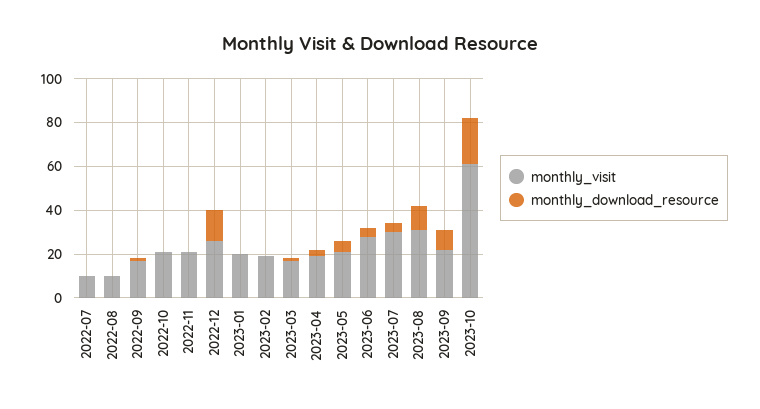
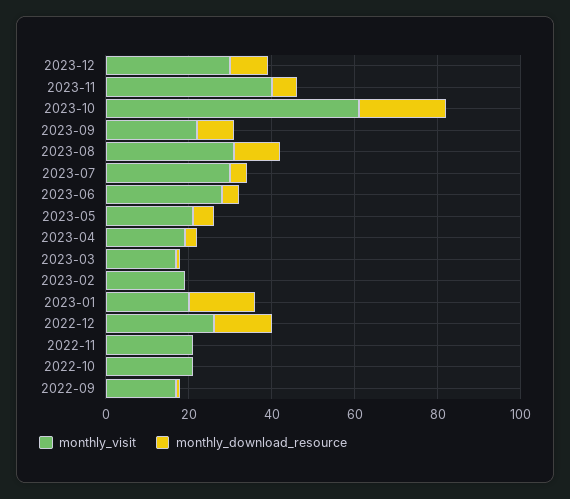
monthly_visit, 2022-07: 10 -> none
monthly_download_resource, 2022-07: 0 -> none
monthly_visit, 2022-08: 10 -> none
monthly_download_resource, 2022-08: 0 -> none
monthly_download_resource, 2023-01: 0 -> 15
monthly_visit, 2023-12: none -> 30
monthly_download_resource, 2023-12: none -> 10
monthly_visit, 2023-11: none -> 40
monthly_download_resource, 2023-11: none -> 5

